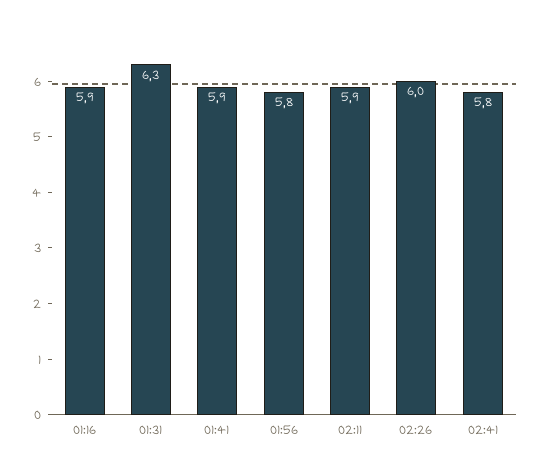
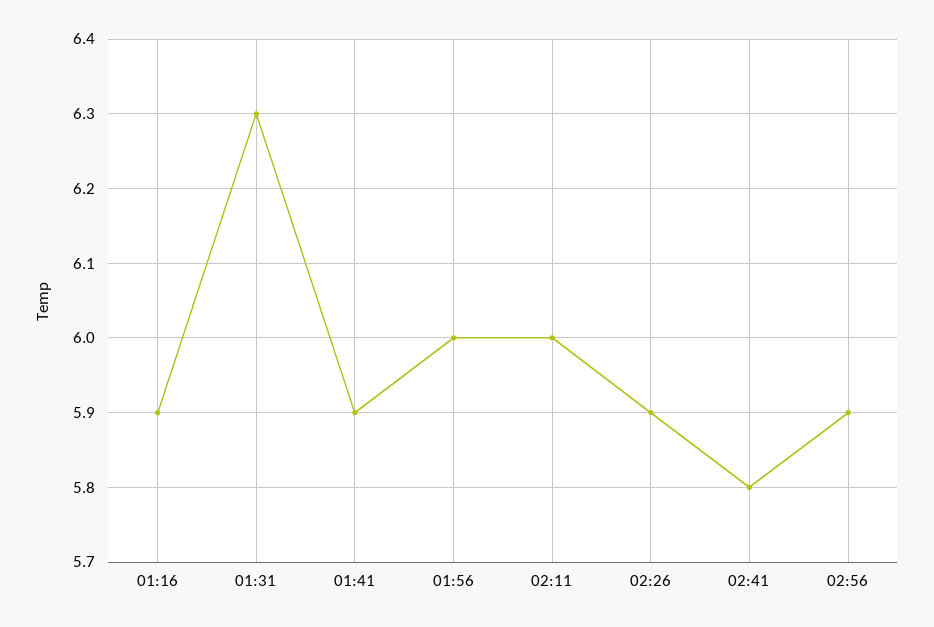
01:56: 5.8 -> 6
02:11: 5.9 -> 6
02:26: 6 -> 5.9
02:56: none -> 5.9

